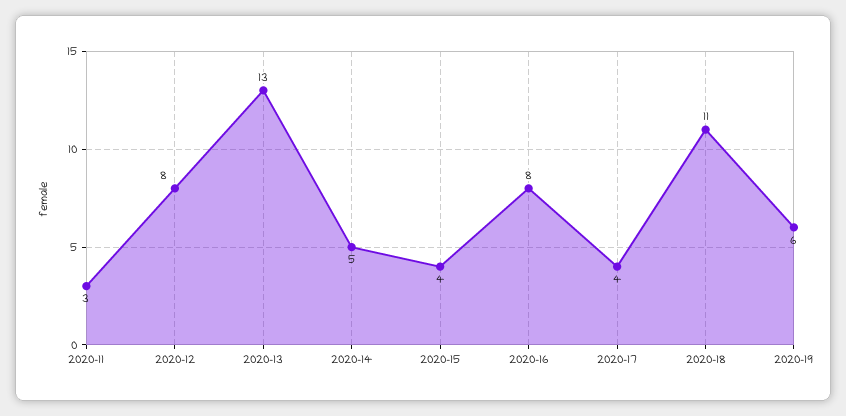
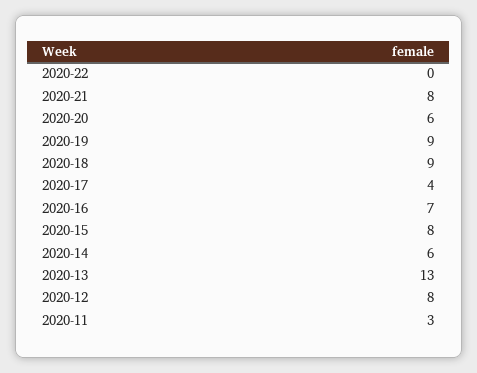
2020-14: 5 -> 6
2020-15: 4 -> 8
2020-16: 8 -> 7
2020-18: 11 -> 9
2020-19: 6 -> 9
2020-22: none -> 0
2020-21: none -> 8
2020-20: none -> 6

